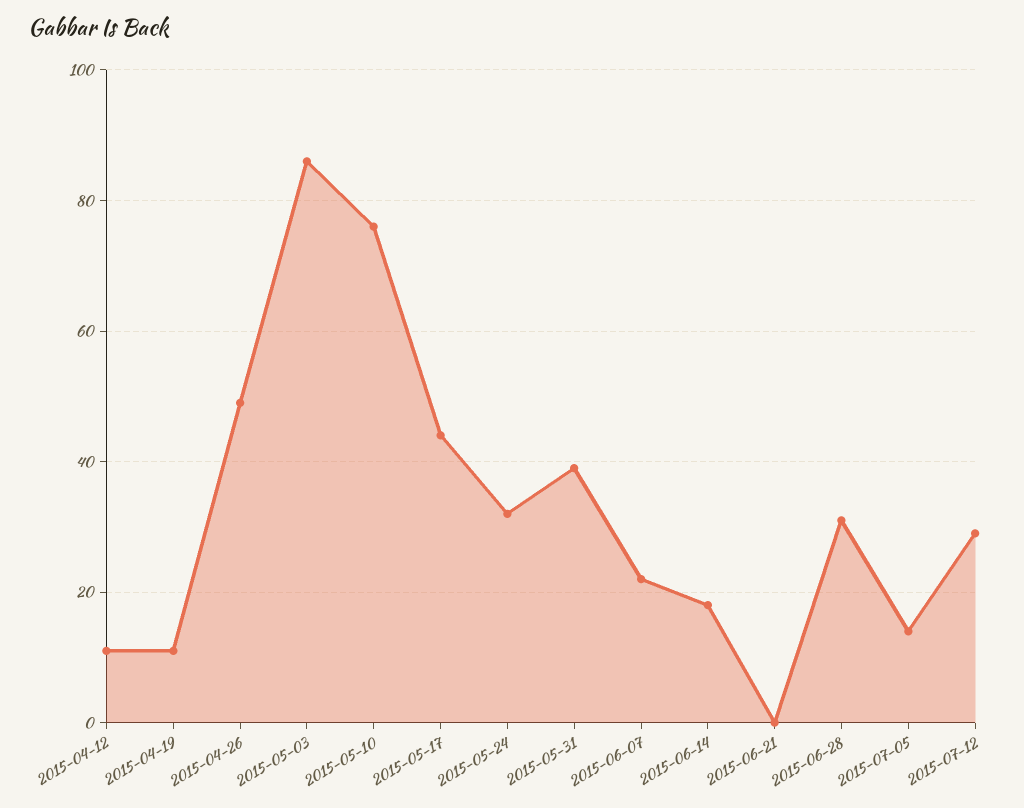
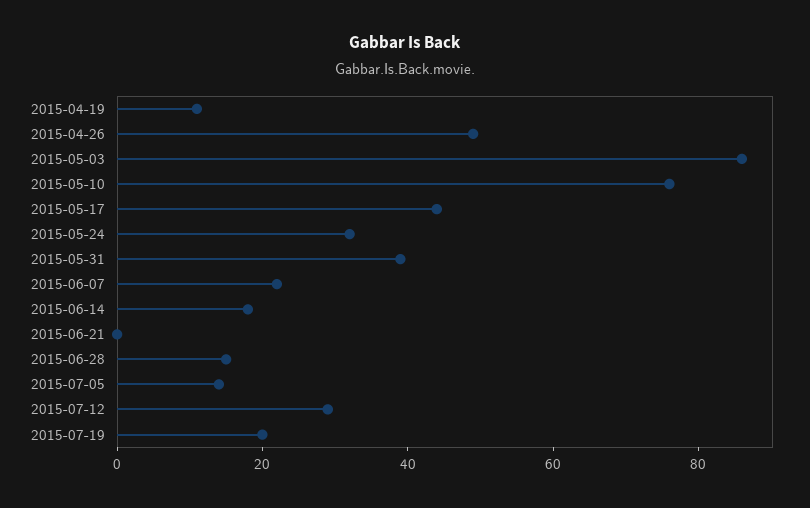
2015-04-12: 10 -> none
2015-06-28: 30 -> 15
2015-07-19: none -> 20

